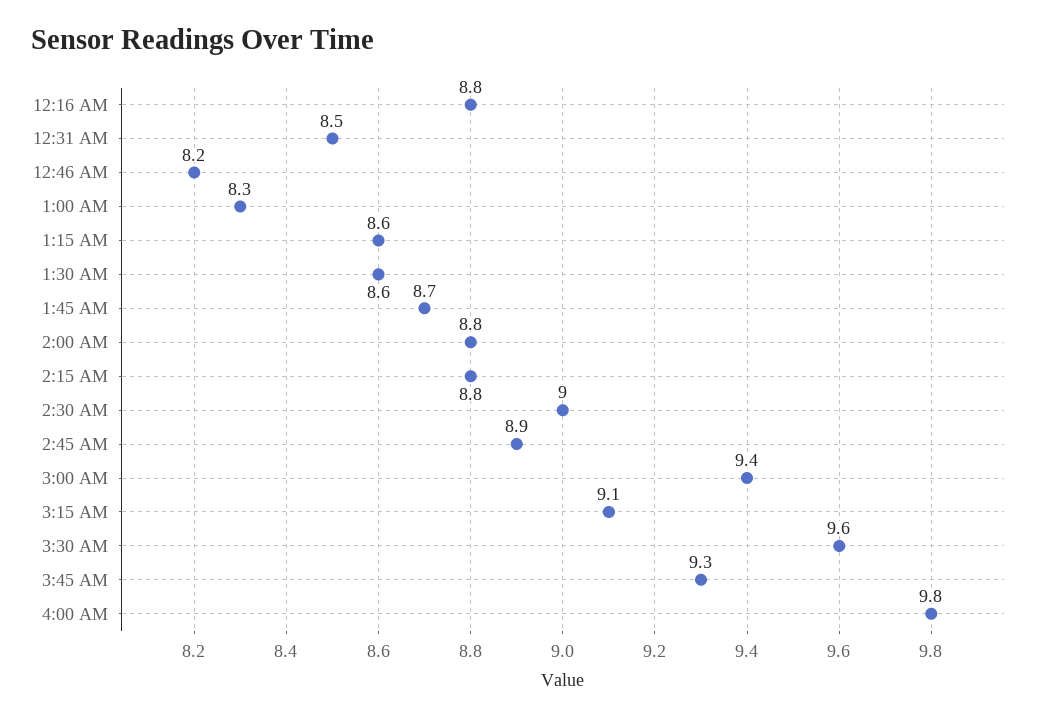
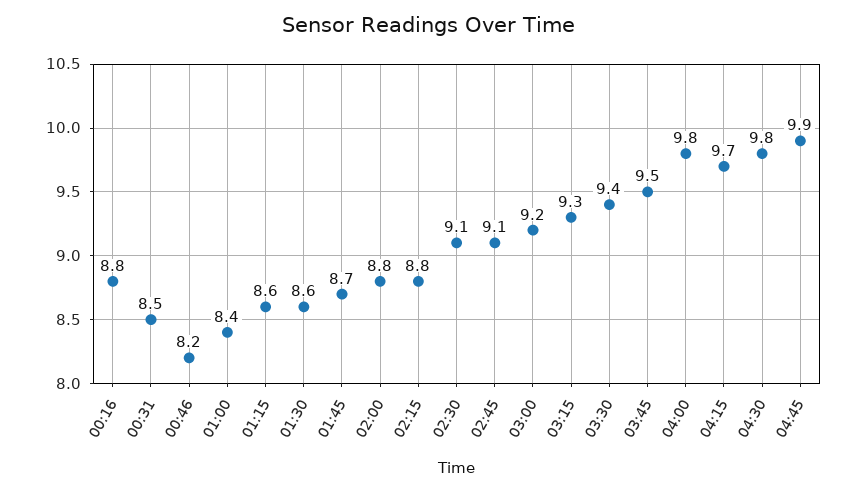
1:00 AM: 8.3 -> 8.4
2:30 AM: 9 -> 9.1
2:45 AM: 8.9 -> 9.1
3:00 AM: 9.4 -> 9.2
3:15 AM: 9.1 -> 9.3
3:30 AM: 9.6 -> 9.4
3:45 AM: 9.3 -> 9.5
04:15: none -> 9.7
04:30: none -> 9.8
04:45: none -> 9.9

